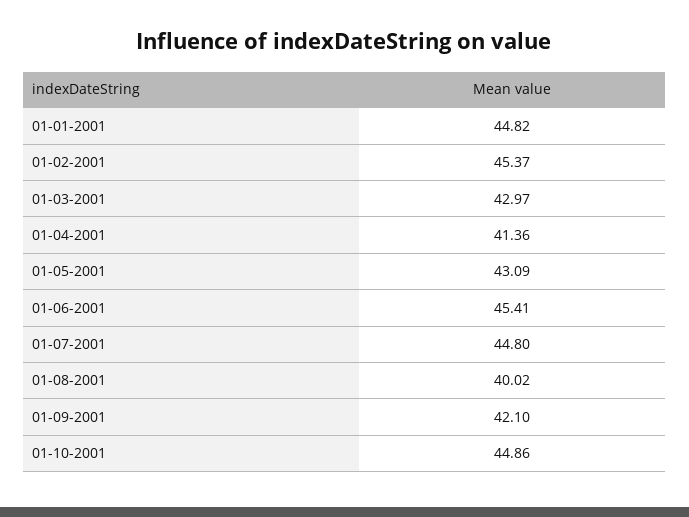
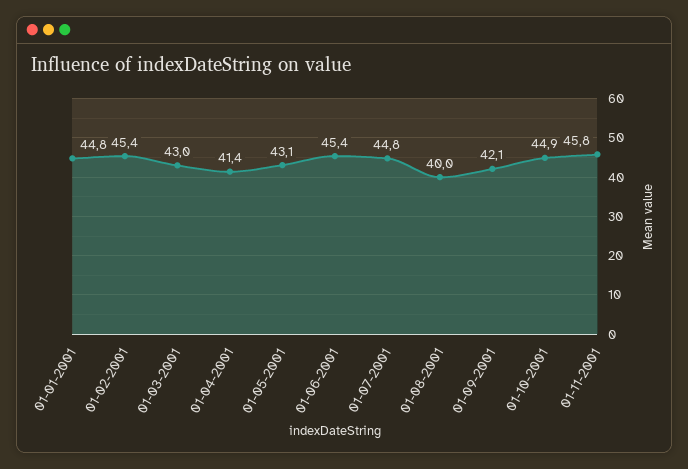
01-11-2001: none -> 45.8

